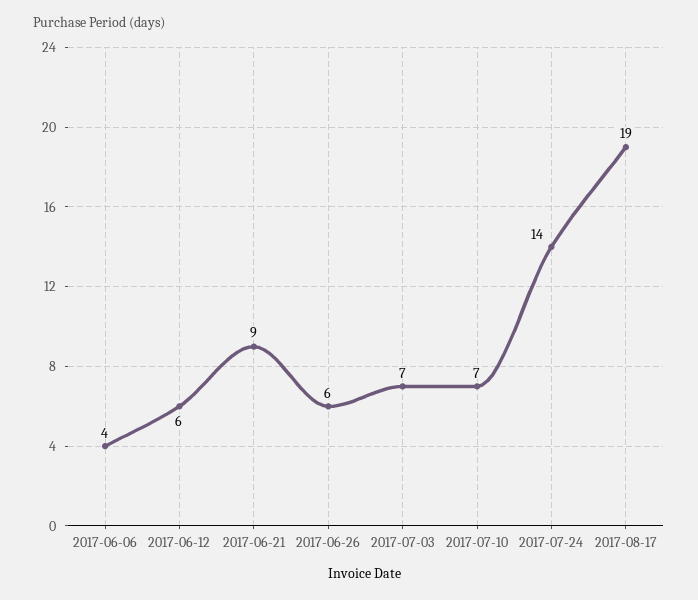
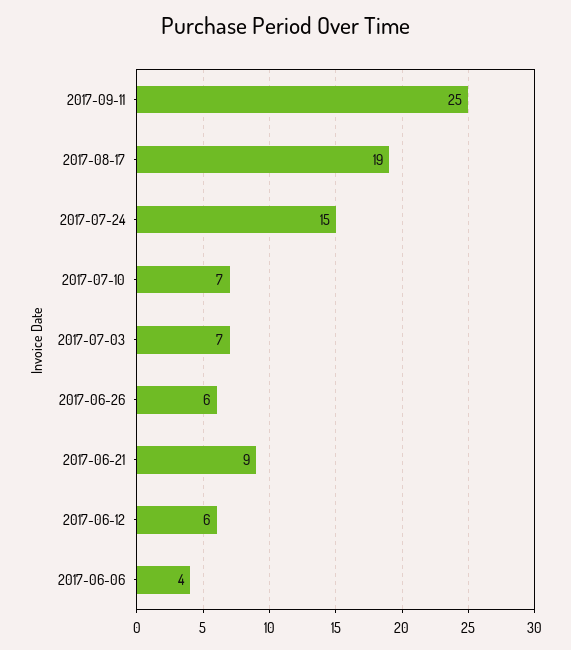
2017-07-24: 14 -> 15
2017-09-11: none -> 25

